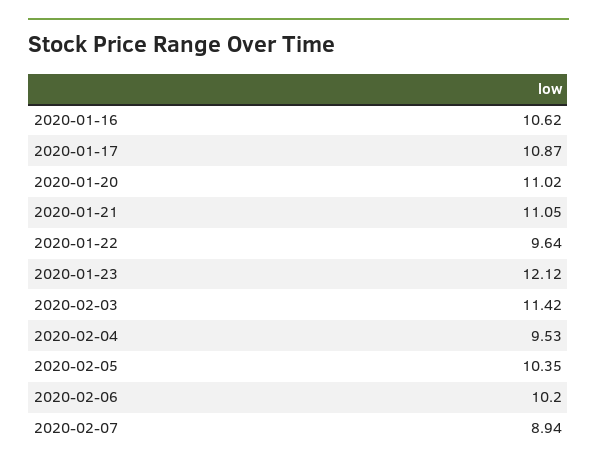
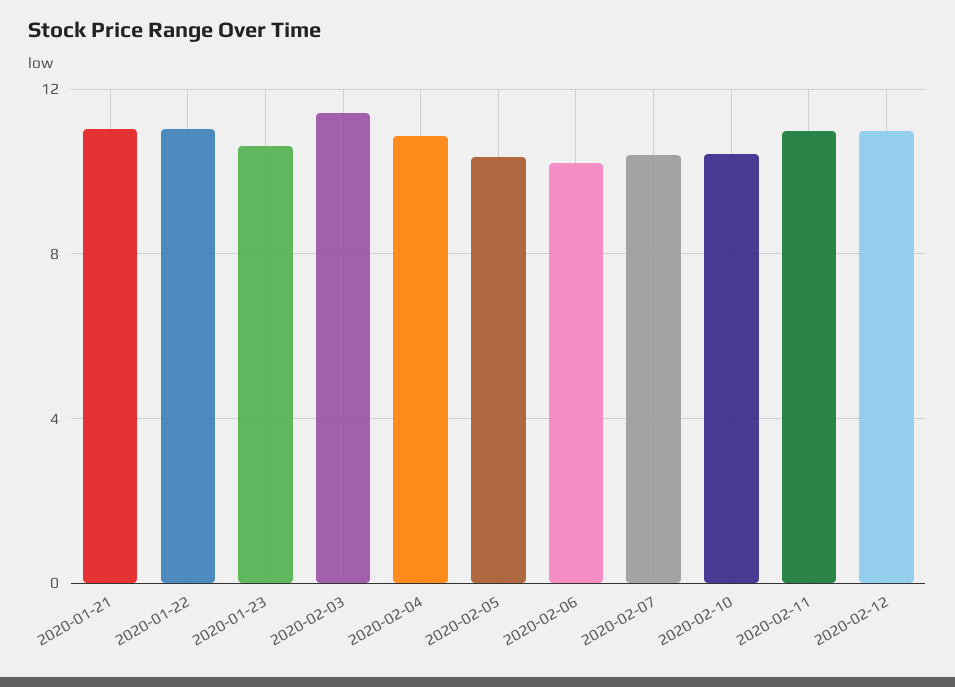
2020-01-16: 10.62 -> none
2020-01-17: 10.87 -> none
2020-01-20: 11.02 -> none
2020-01-22: 9.64 -> 11
2020-01-23: 12.12 -> 10.5
2020-02-04: 9.53 -> 11
2020-02-07: 8.94 -> 10.5
2020-02-10: none -> 10.5
2020-02-11: none -> 11
2020-02-12: none -> 11

